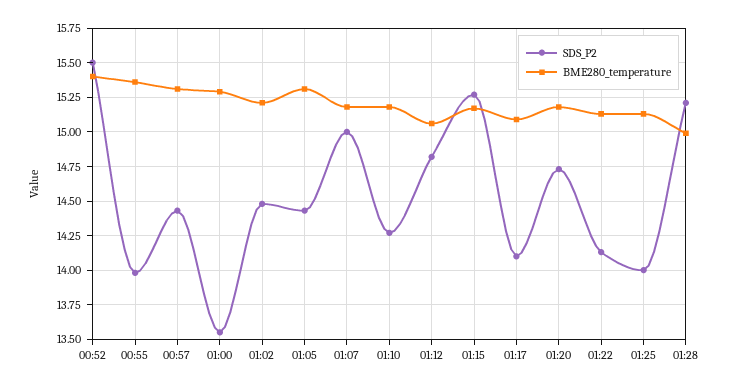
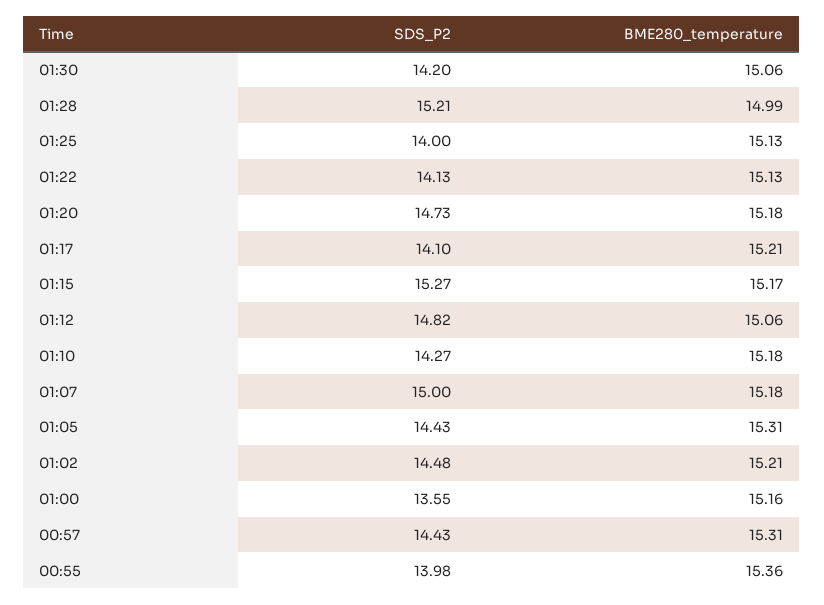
SDS_P2, 00:52: 15.5 -> none
BME280_temperature, 00:52: 15.4 -> none
BME280_temperature, 01:00: 15.3 -> 15.16
BME280_temperature, 01:17: 15.1 -> 15.21
SDS_P2, 01:30: none -> 14.2
BME280_temperature, 01:30: none -> 15.06

